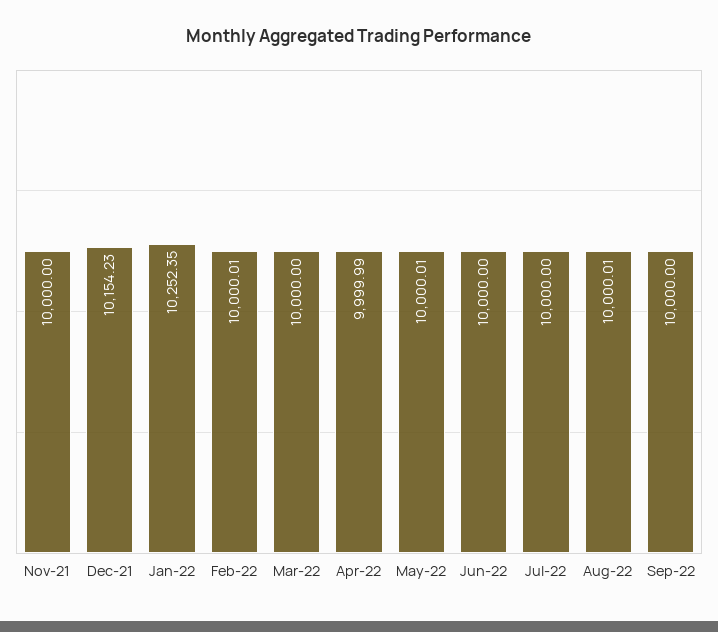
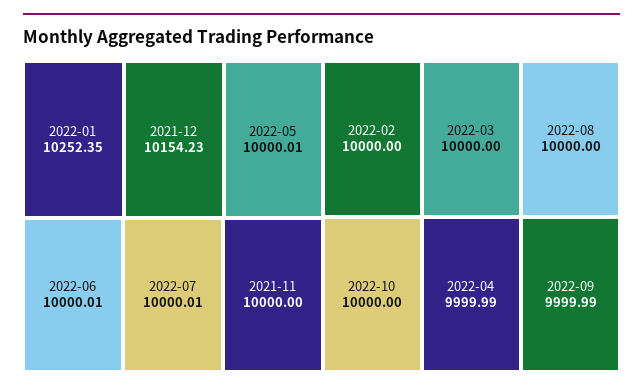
Feb-22: 10000.01 -> 10000
Jun-22: 10000 -> 10000.01
Jul-22: 10000 -> 10000.01
Aug-22: 10000.01 -> 10000
Sep-22: 10000 -> 9999.99
2022-10: none -> 10000

